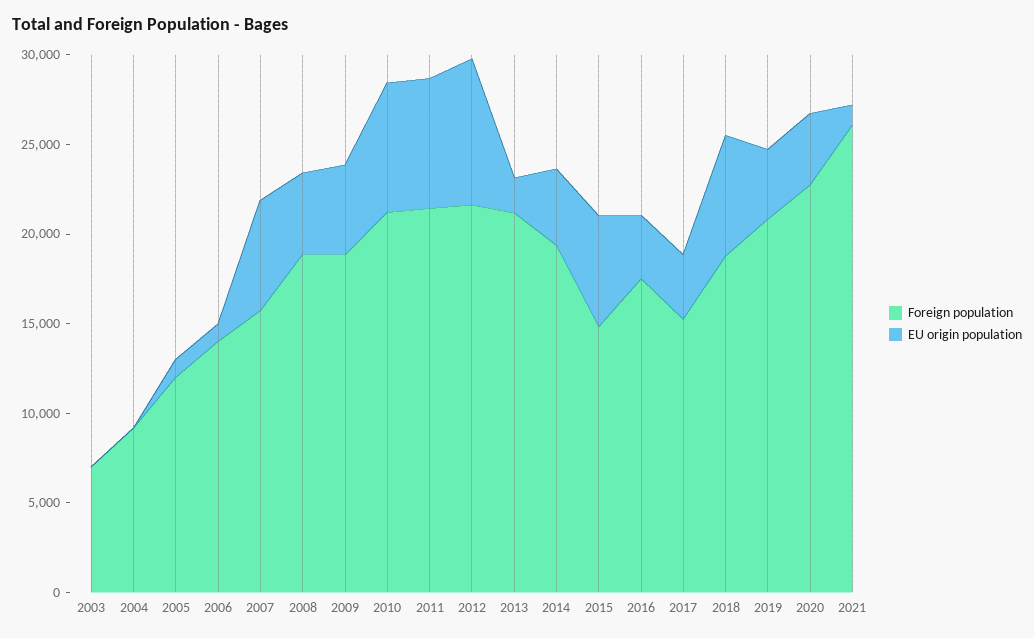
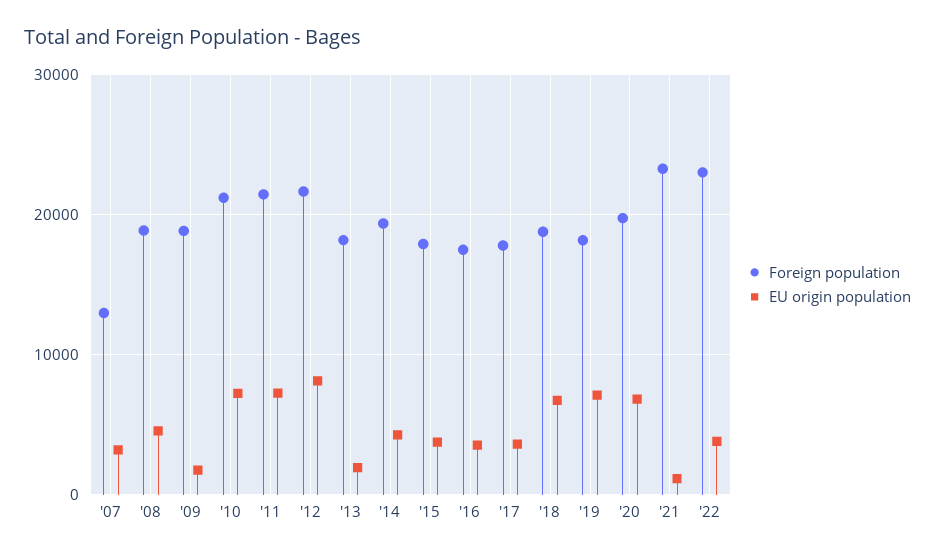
Foreign population, 2003: 7000 -> none
EU origin population, 2003: 0 -> none
Foreign population, 2004: 9000 -> none
EU origin population, 2004: 0 -> none
Foreign population, 2005: 12000 -> none
EU origin population, 2005: 1000 -> none
Foreign population, 2006: 14000 -> none
EU origin population, 2006: 1000 -> none
Foreign population, 2007: 16000 -> 13000
EU origin population, 2007: 6000 -> 3000
EU origin population, 2009: 5000 -> 2000
Foreign population, 2013: 21000 -> 18000
Foreign population, 2015: 15000 -> 18000
EU origin population, 2015: 6000 -> 4000
Foreign population, 2017: 15000 -> 18000
Foreign population, 2019: 21000 -> 18000
EU origin population, 2019: 4000 -> 7000
Foreign population, 2020: 23000 -> 20000
EU origin population, 2020: 4000 -> 7000
Foreign population, 2021: 26000 -> 23000
Foreign population, '22: none -> 23000
EU origin population, '22: none -> 4000

